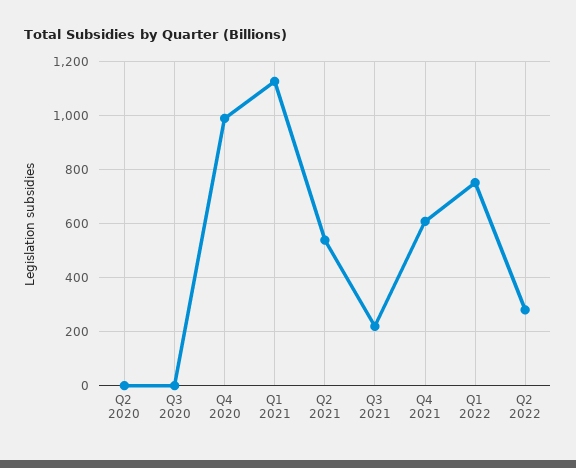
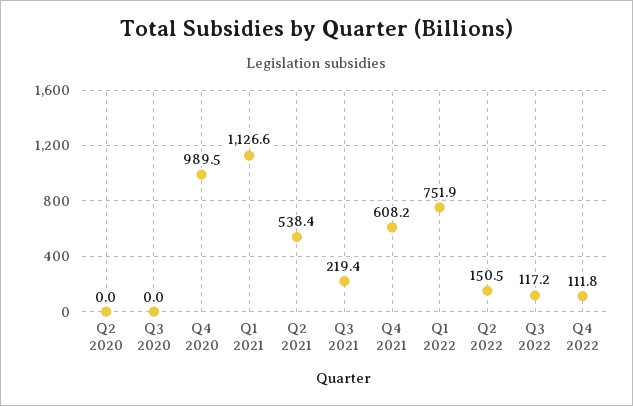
Q2 2022: 275 -> 150.5
Q3 2022: none -> 117.2
Q4 2022: none -> 111.8

